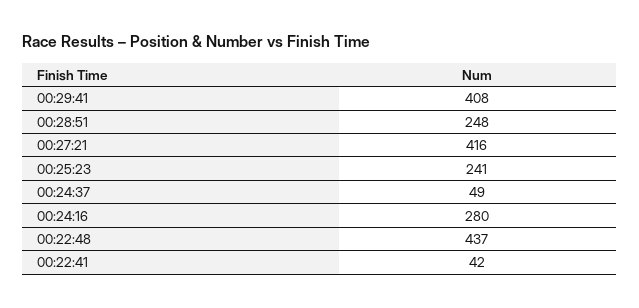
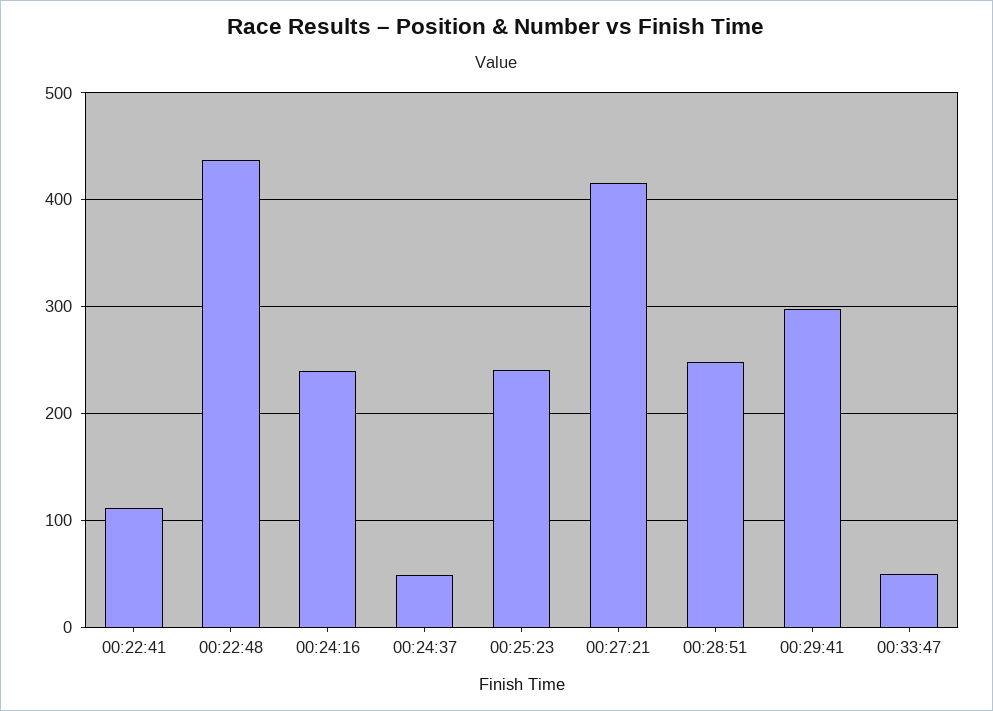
00:29:41: 408 -> 300
00:24:16: 280 -> 240
00:22:41: 42 -> 110
00:33:47: none -> 50

